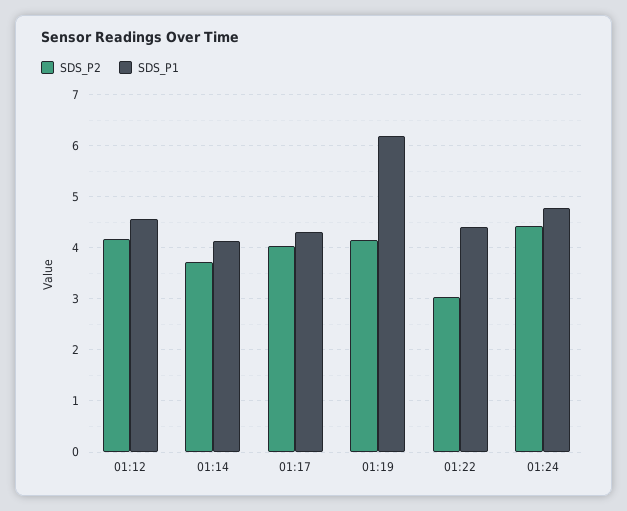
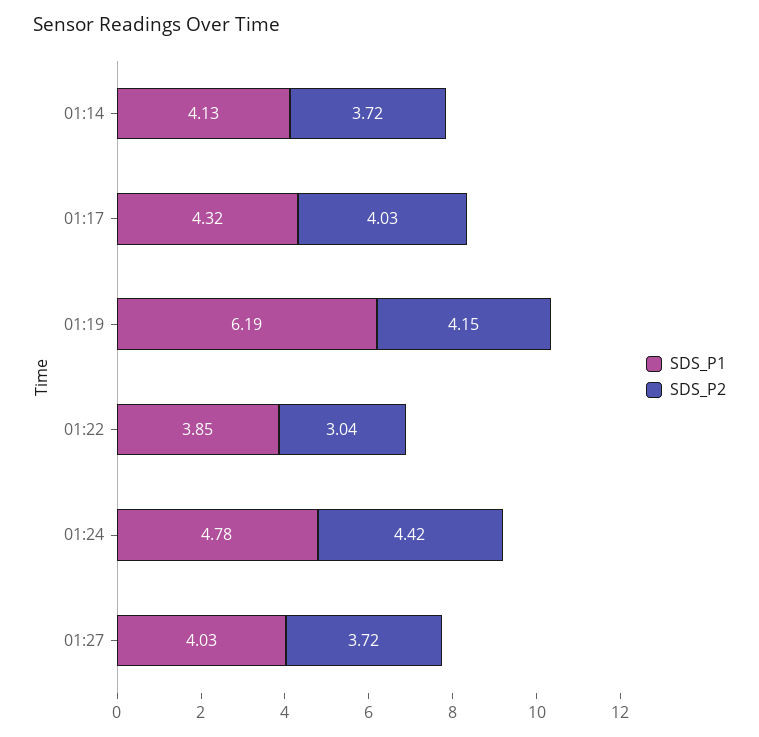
SDS_P2, 01:12: 4.2 -> none
SDS_P1, 01:12: 4.6 -> none
SDS_P1, 01:22: 4.4 -> 3.85
SDS_P1, 01:27: none -> 4.03
SDS_P2, 01:27: none -> 3.72

